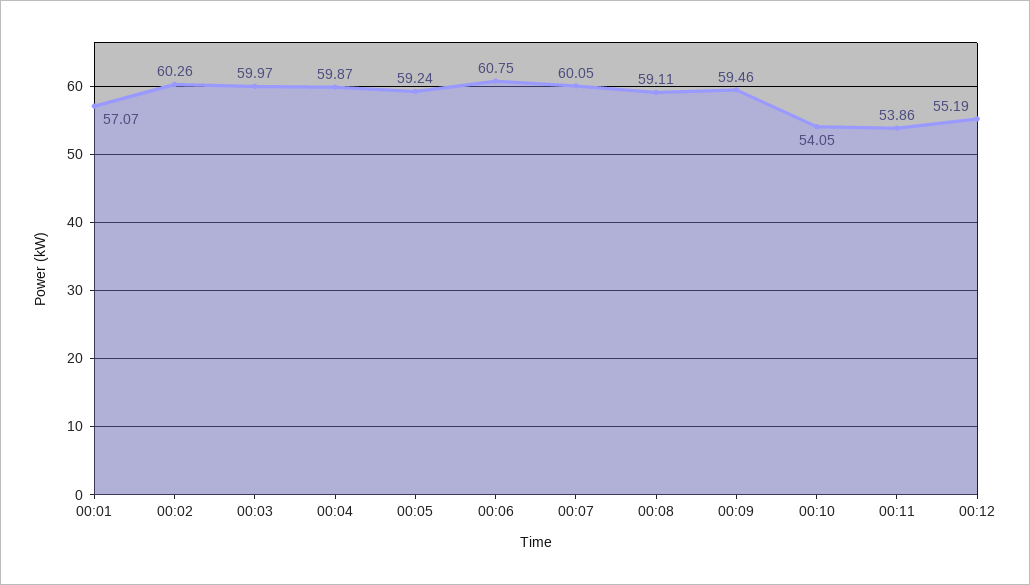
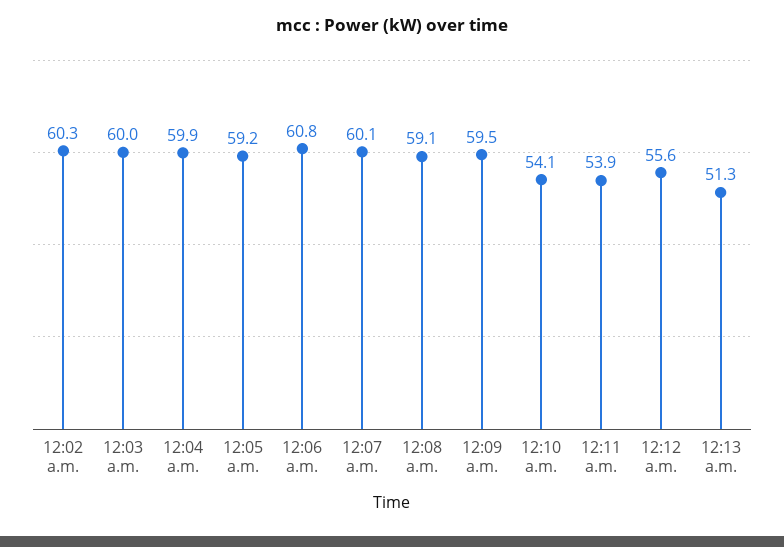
00:01: 57.07 -> none
00:12: 55.19 -> 55.6
12:13 a.m.: none -> 51.3

